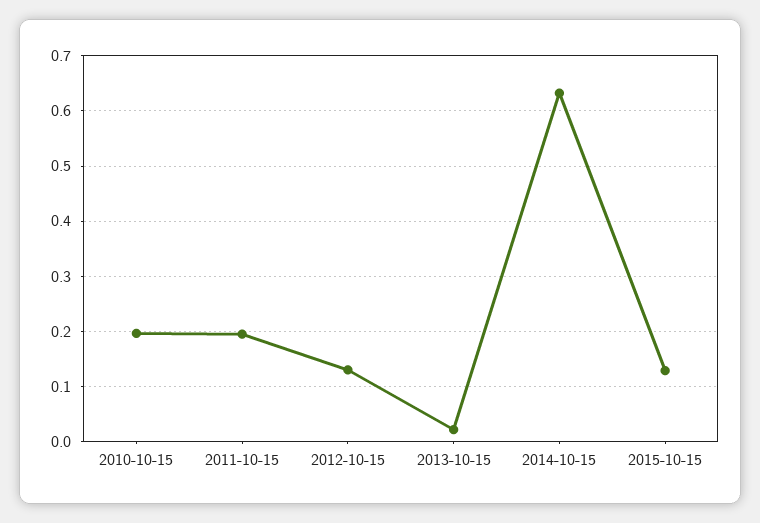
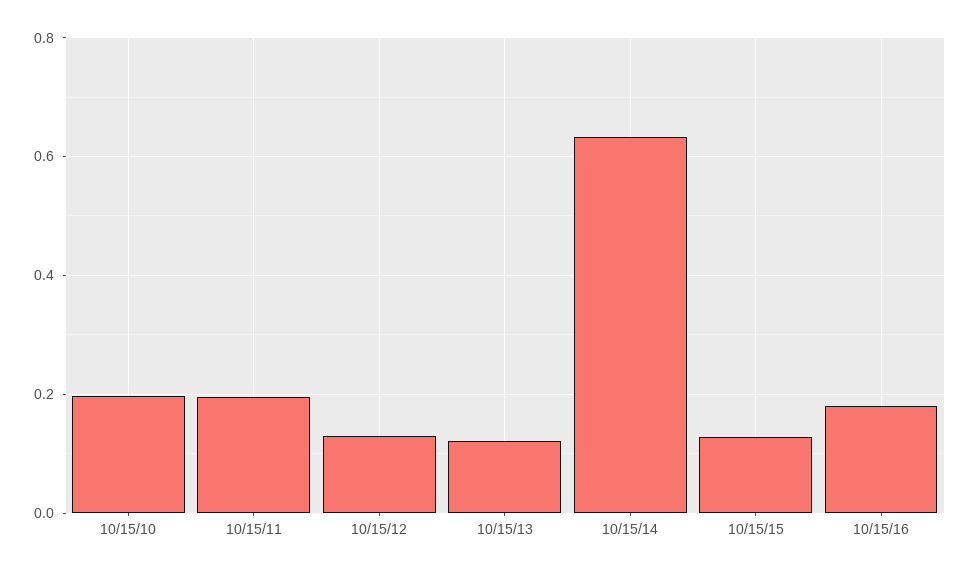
2013-10-15: 0.02 -> 0.12
10/15/16: none -> 0.18

